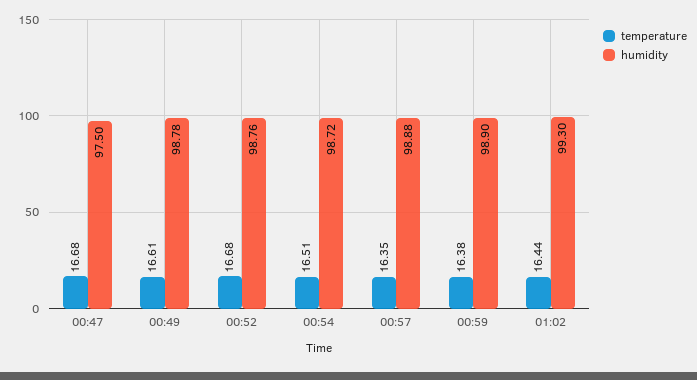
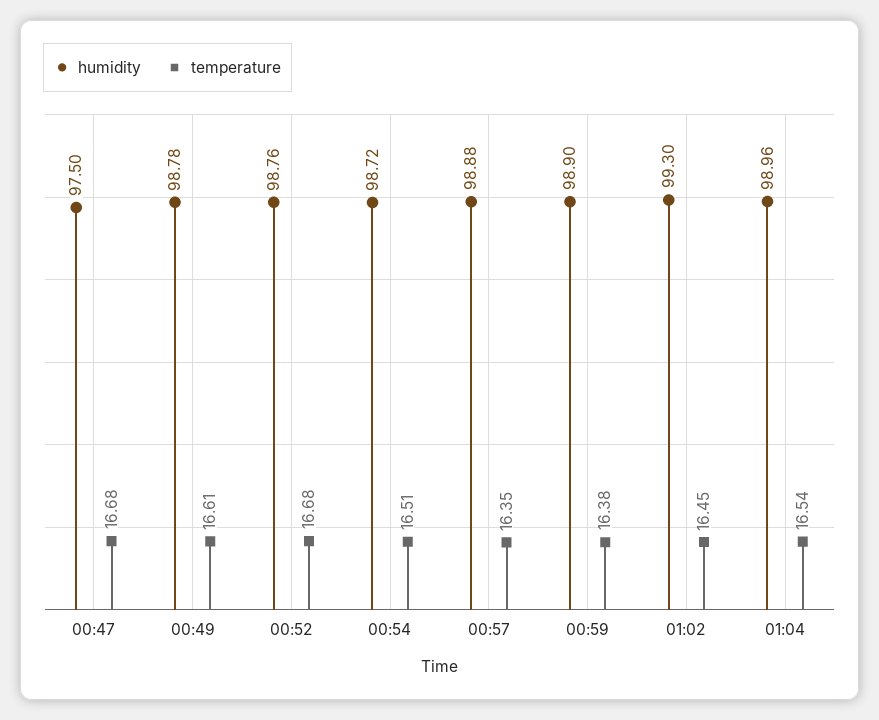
temperature, 01:02: 16.44 -> 16.45
humidity, 01:04: none -> 98.96
temperature, 01:04: none -> 16.54

